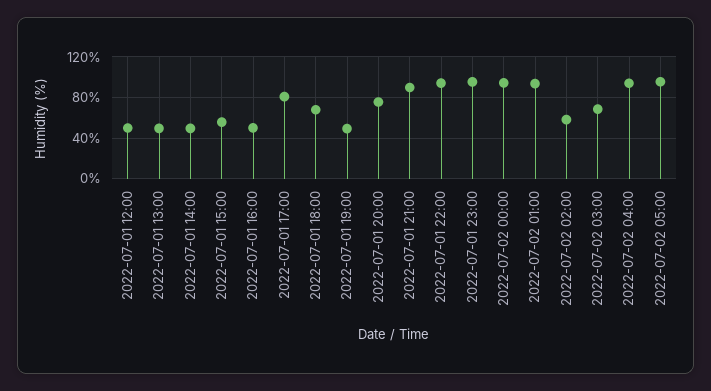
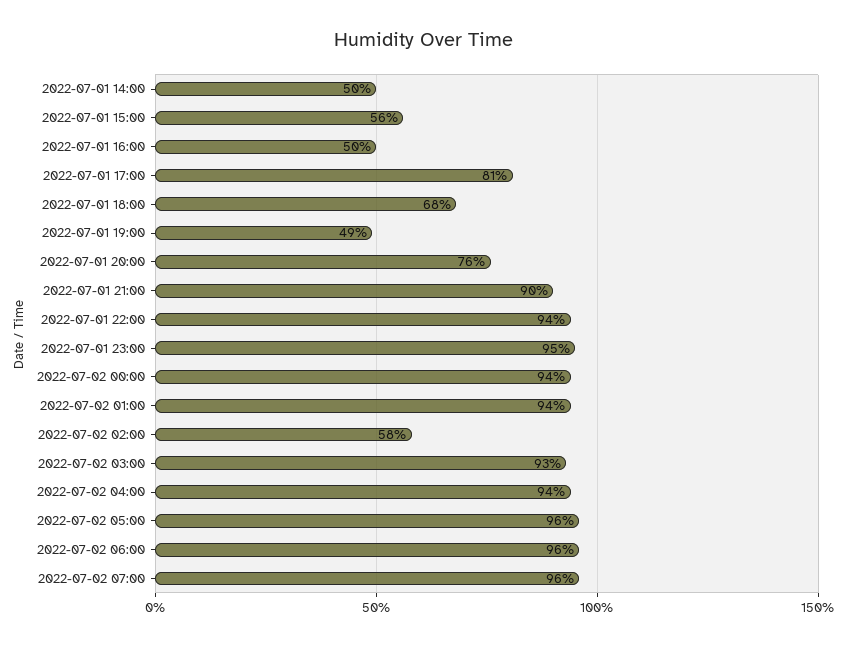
2022-07-01 12:00: 50 -> none
2022-07-01 13:00: 50 -> none
2022-07-02 03:00: 70 -> 93
2022-07-02 06:00: none -> 96
2022-07-02 07:00: none -> 96

